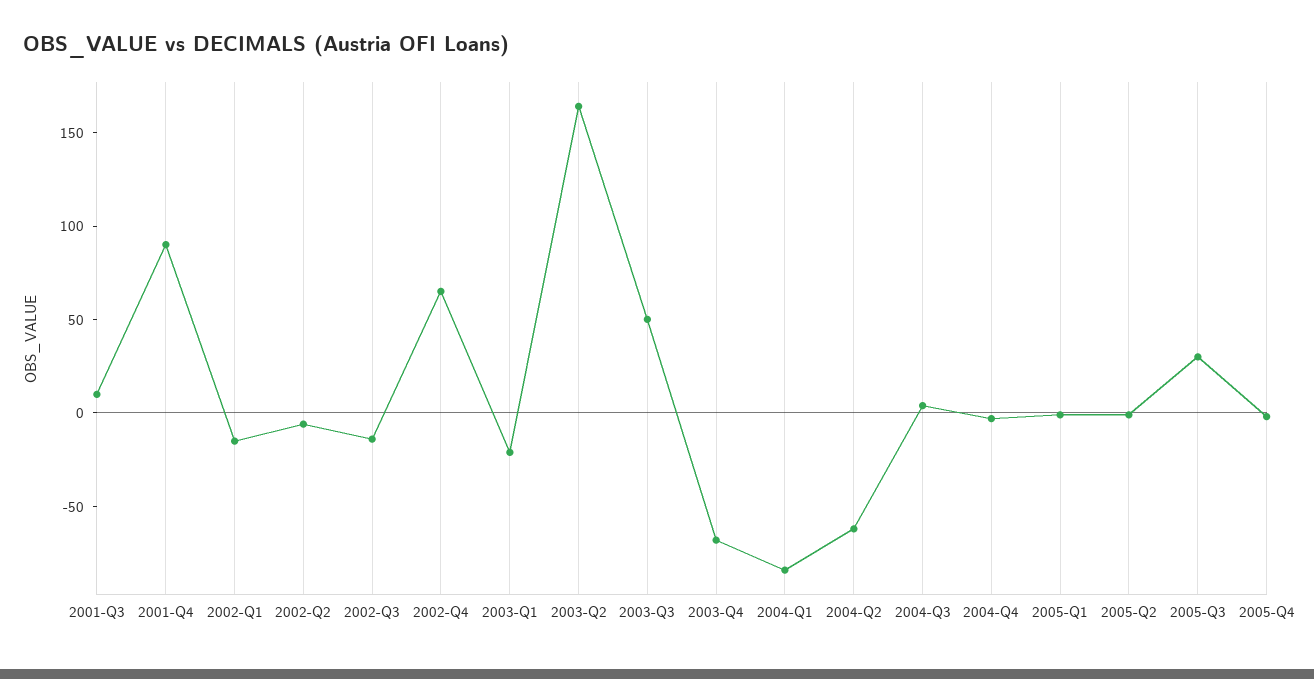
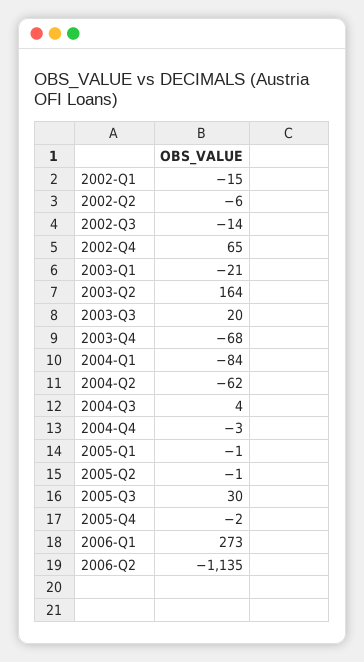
2001-Q3: 10 -> none
2001-Q4: 90 -> none
2003-Q3: 50 -> 20
2006-Q1: none -> 273
2006-Q2: none -> -1135

